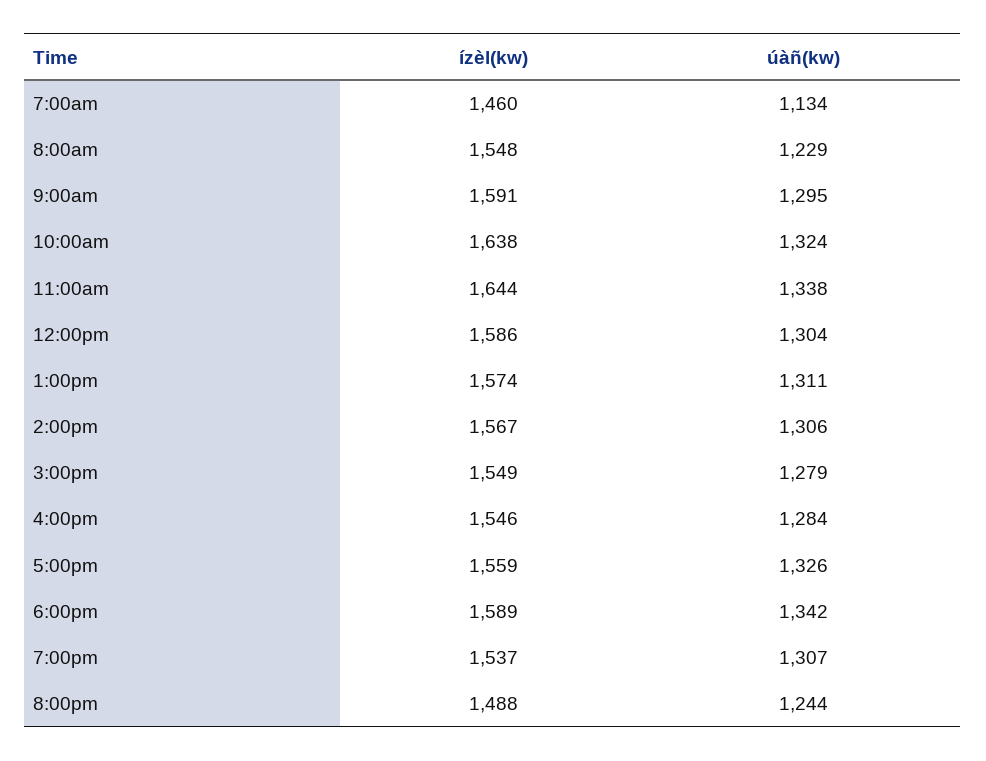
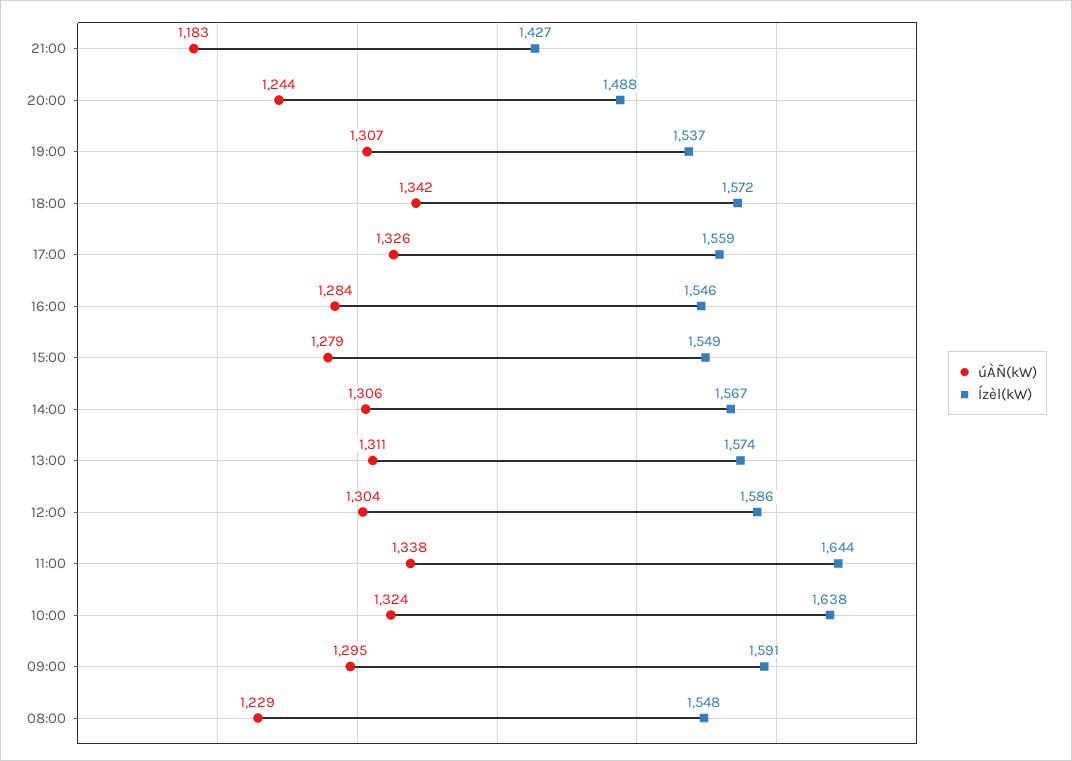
ízèl(kw), 7:00am: 1460 -> none
úàñ(kw), 7:00am: 1134 -> none
ízèl(kw), 6:00pm: 1589 -> 1572
úàñ(kw), 21:00: none -> 1183
ízèl(kw), 21:00: none -> 1427

